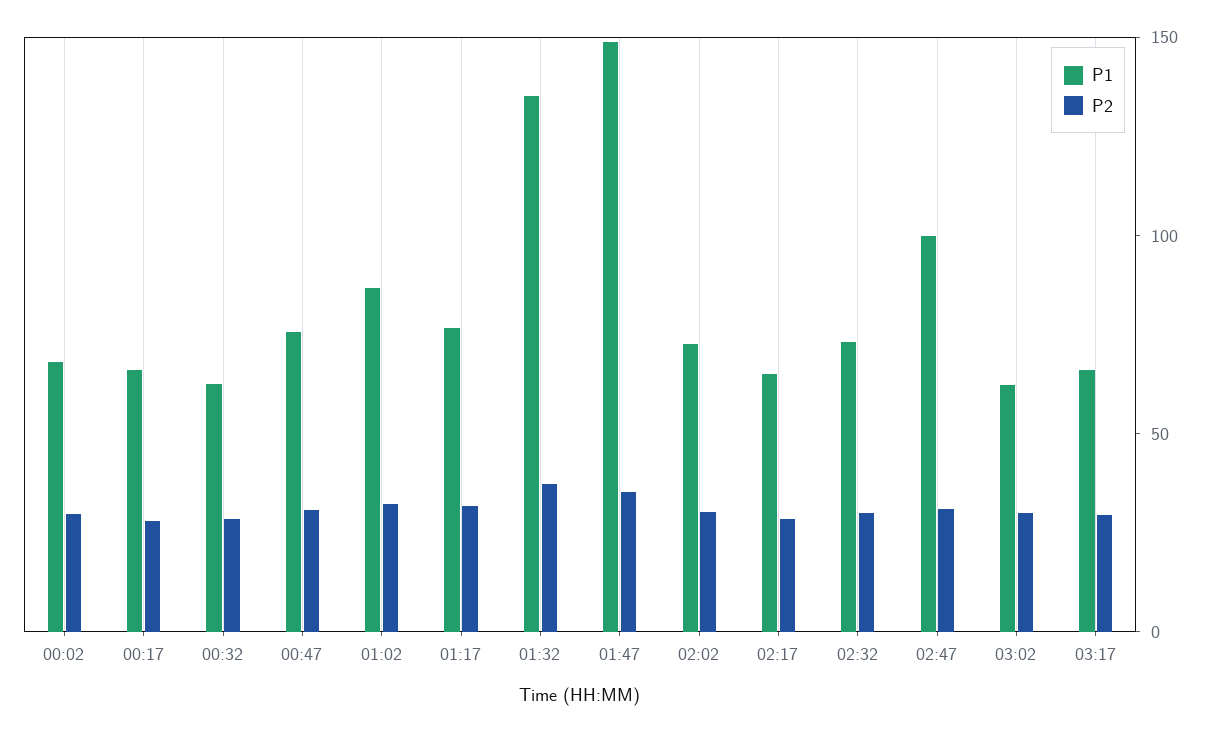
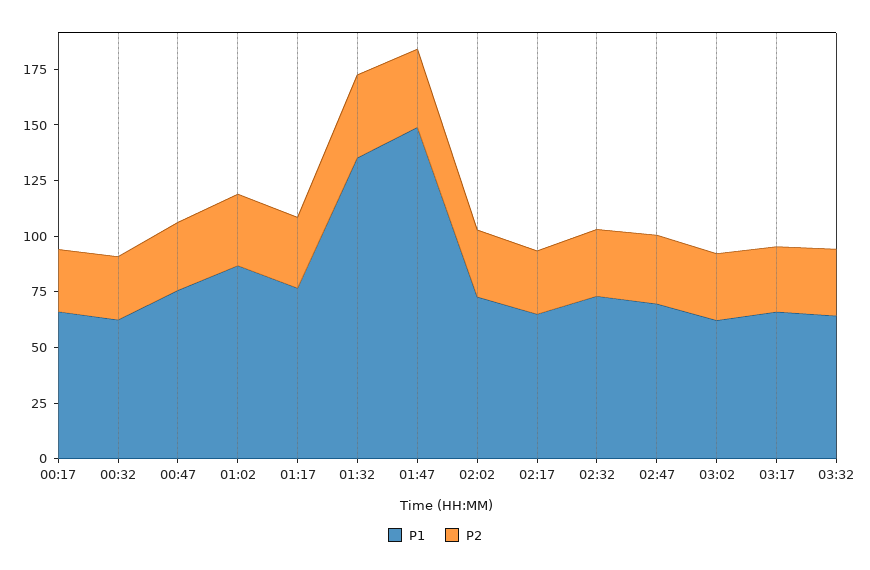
P1, 00:02: 70 -> none
P2, 00:02: 30 -> none
P1, 02:47: 100 -> 70
P1, 03:32: none -> 65
P2, 03:32: none -> 30

